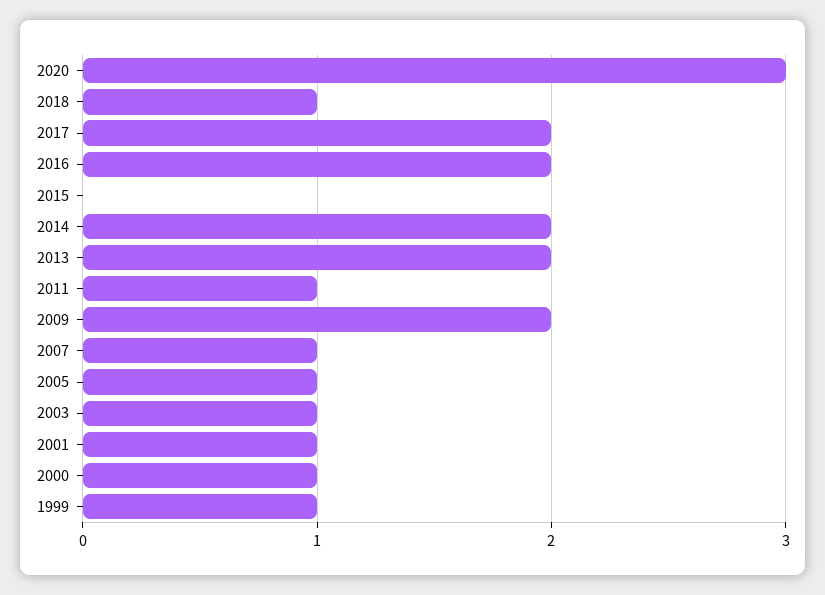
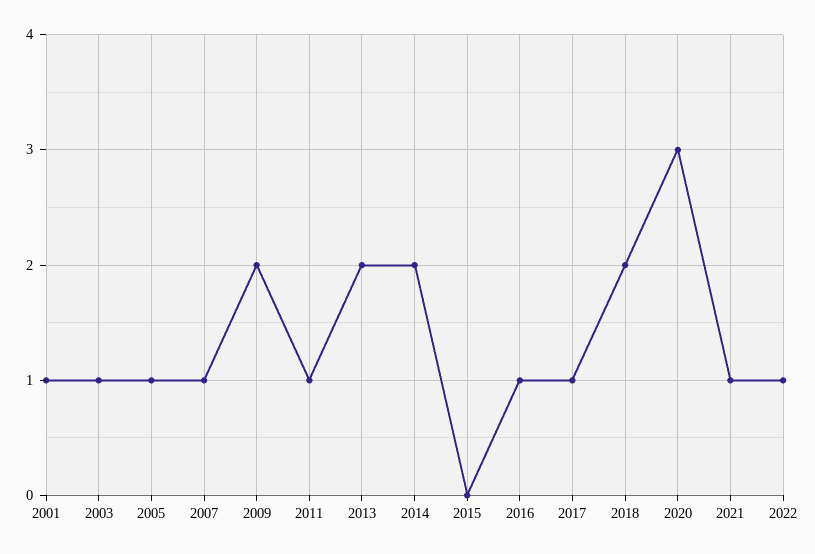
2018: 1 -> 2
2017: 2 -> 1
2016: 2 -> 1
2000: 1 -> none
1999: 1 -> none
2021: none -> 1
2022: none -> 1

